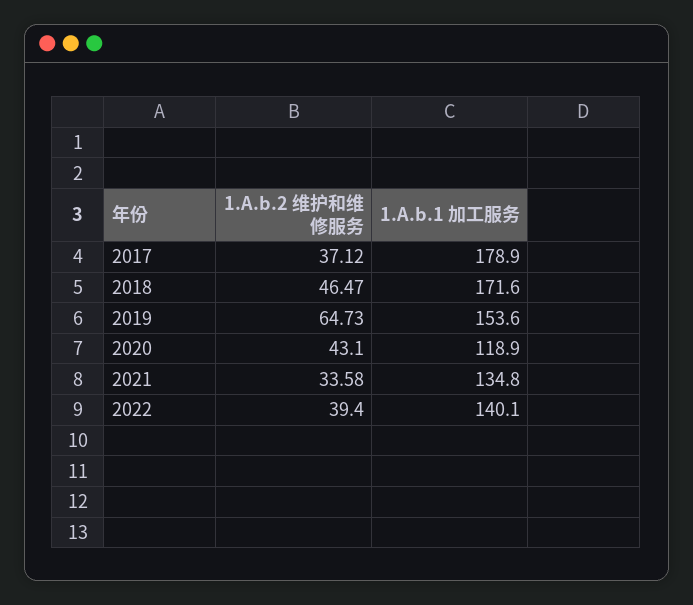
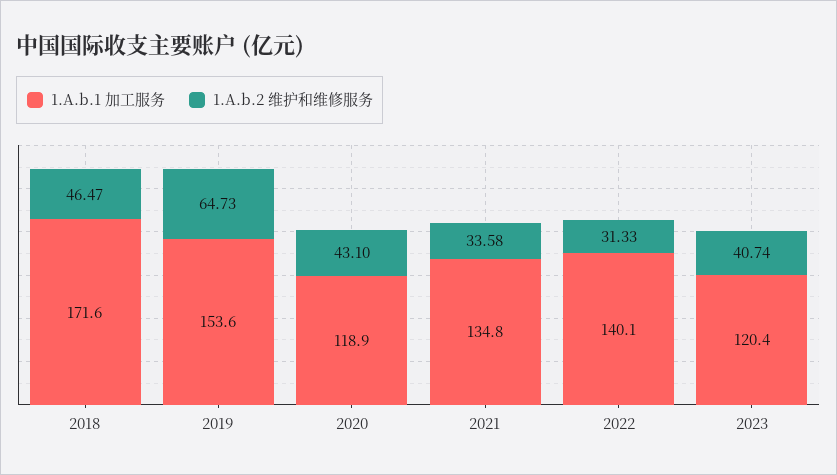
1.A.b.2 维护和维修服务, 2017: 37.12 -> none
1.A.b.1 加工服务, 2017: 178.9 -> none
1.A.b.2 维护和维修服务, 2022: 39.4 -> 31.33
1.A.b.1 加工服务, 2023: none -> 120.4
1.A.b.2 维护和维修服务, 2023: none -> 40.74

